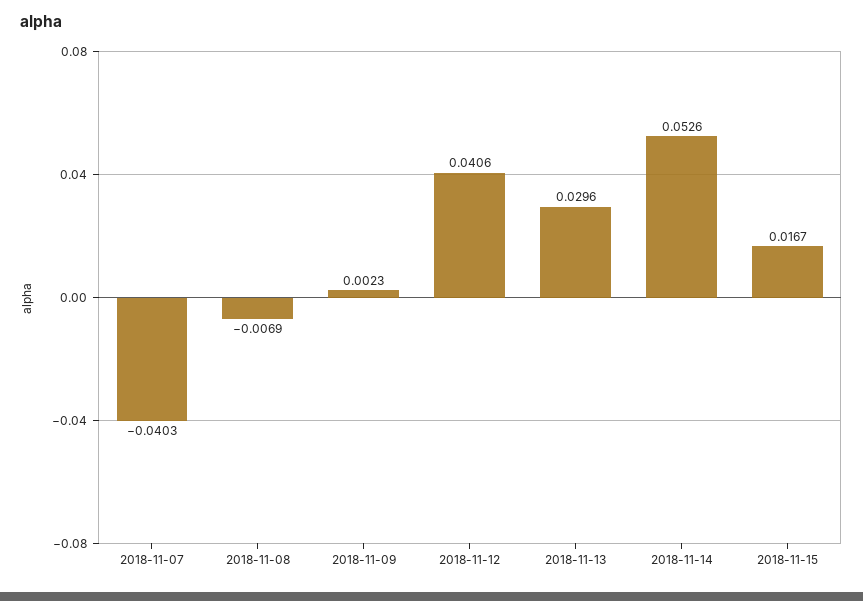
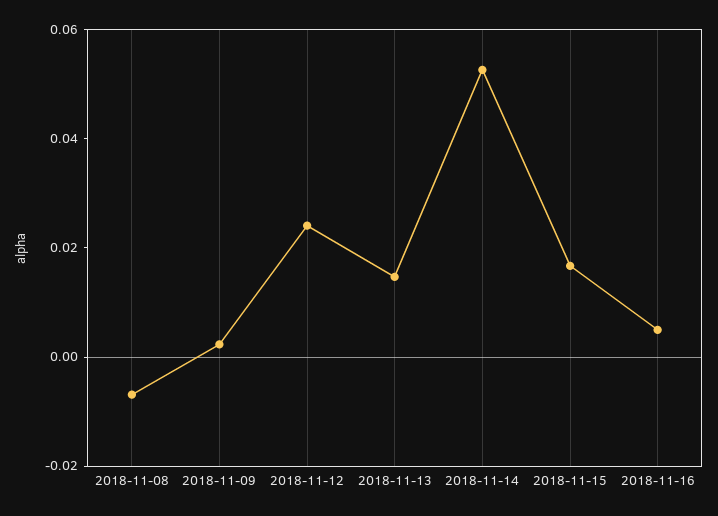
2018-11-07: -0.0403 -> none
2018-11-12: 0.0406 -> 0.025
2018-11-13: 0.0296 -> 0.015
2018-11-16: none -> 0.005

